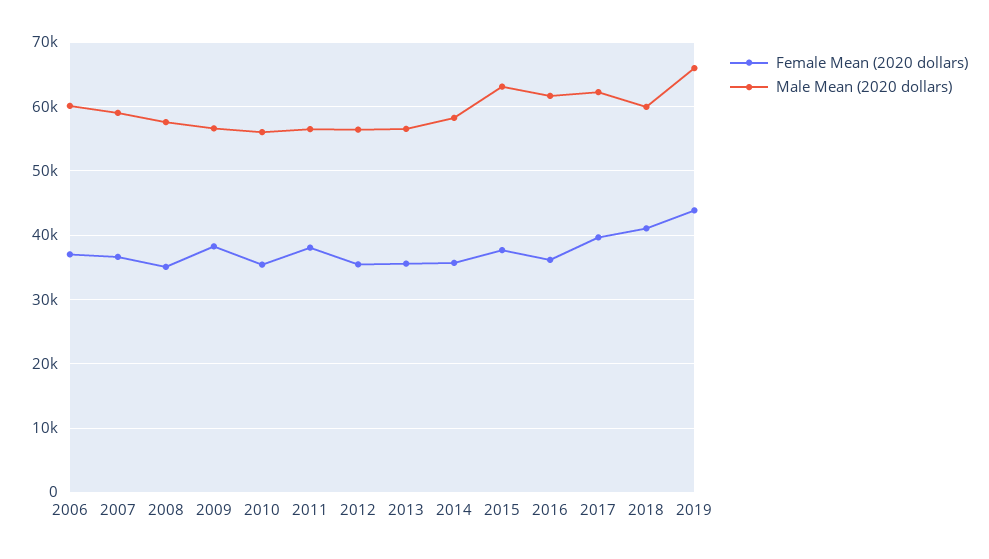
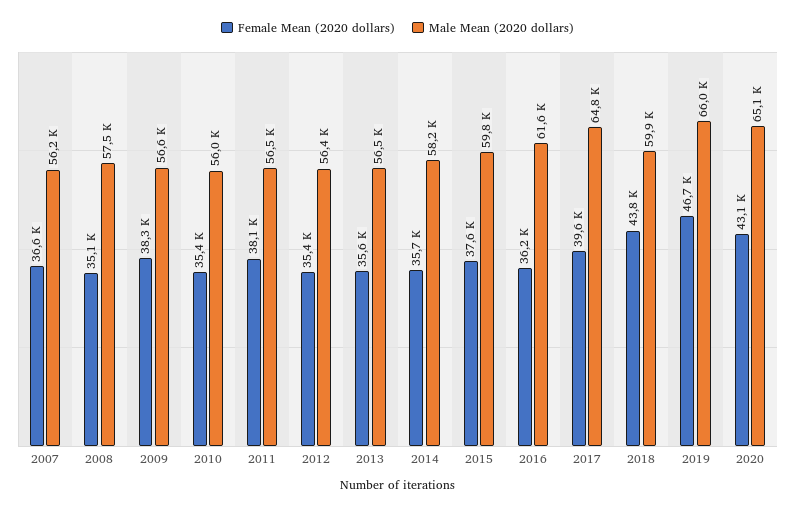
Female Mean (2020 dollars), 2006: 37000 -> none
Male Mean (2020 dollars), 2006: 60000 -> none
Male Mean (2020 dollars), 2007: 59000 -> 56200
Male Mean (2020 dollars), 2015: 63000 -> 59800
Male Mean (2020 dollars), 2017: 62000 -> 64800
Female Mean (2020 dollars), 2018: 41000 -> 43800
Female Mean (2020 dollars), 2019: 44000 -> 46700
Female Mean (2020 dollars), 2020: none -> 43100
Male Mean (2020 dollars), 2020: none -> 65100

